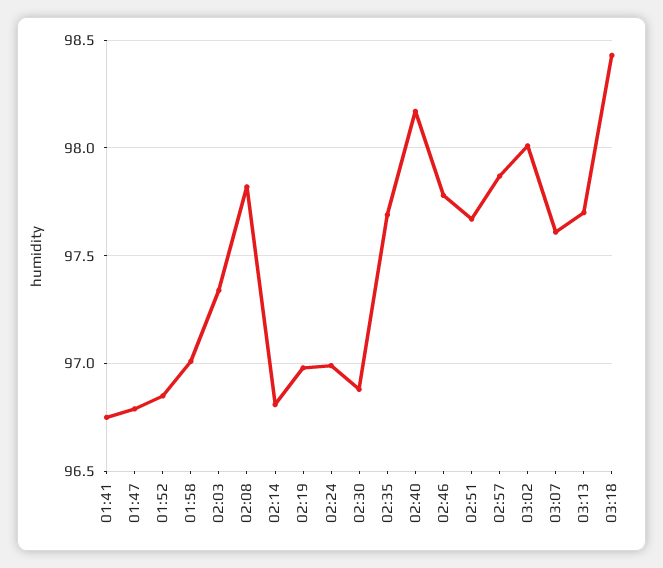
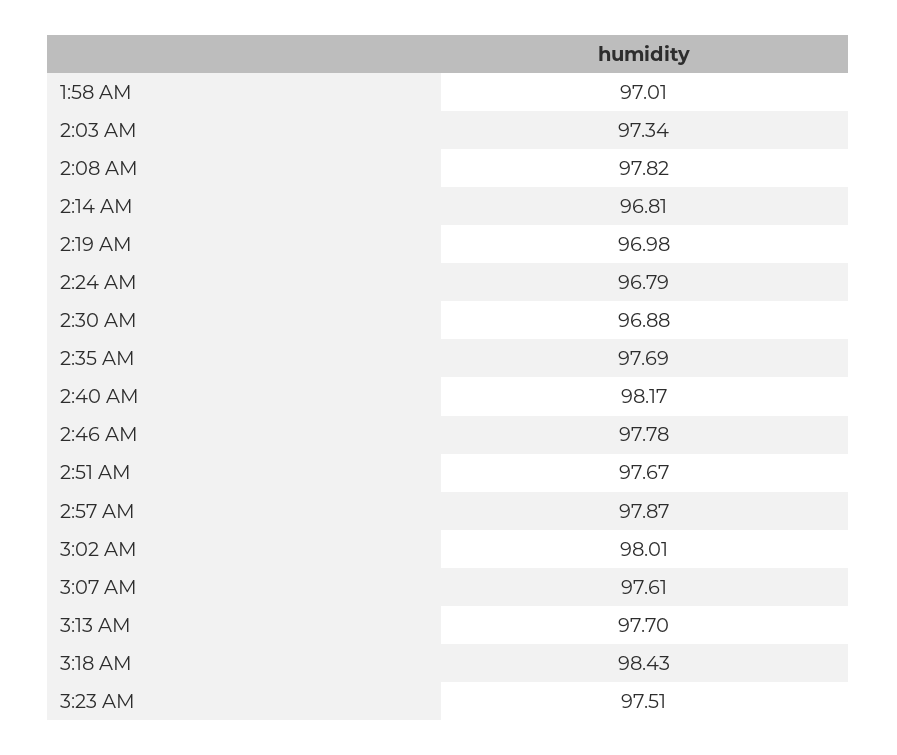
01:41: 96.75 -> none
01:47: 96.8 -> none
01:52: 96.85 -> none
02:24: 97 -> 96.79
3:23 AM: none -> 97.51

